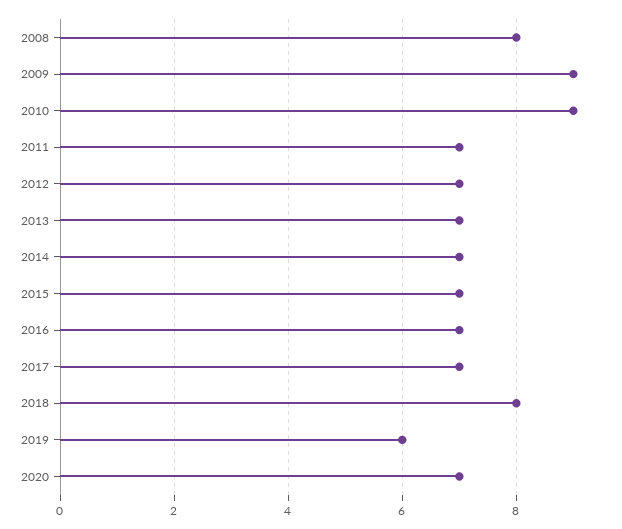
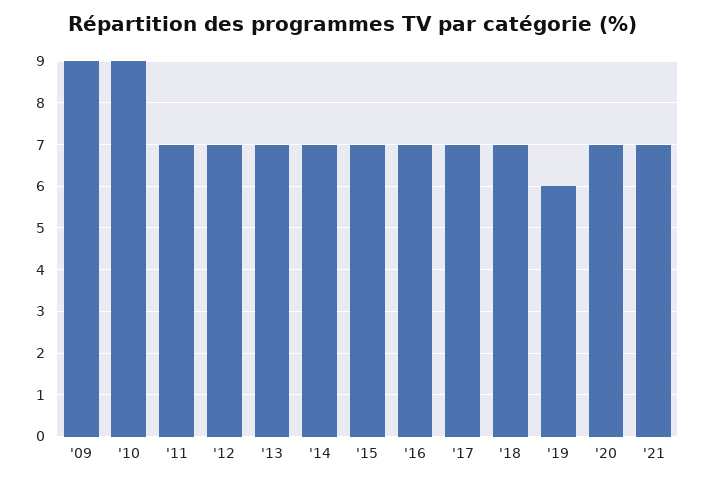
2008: 8 -> none
2018: 8 -> 7
'21: none -> 7

